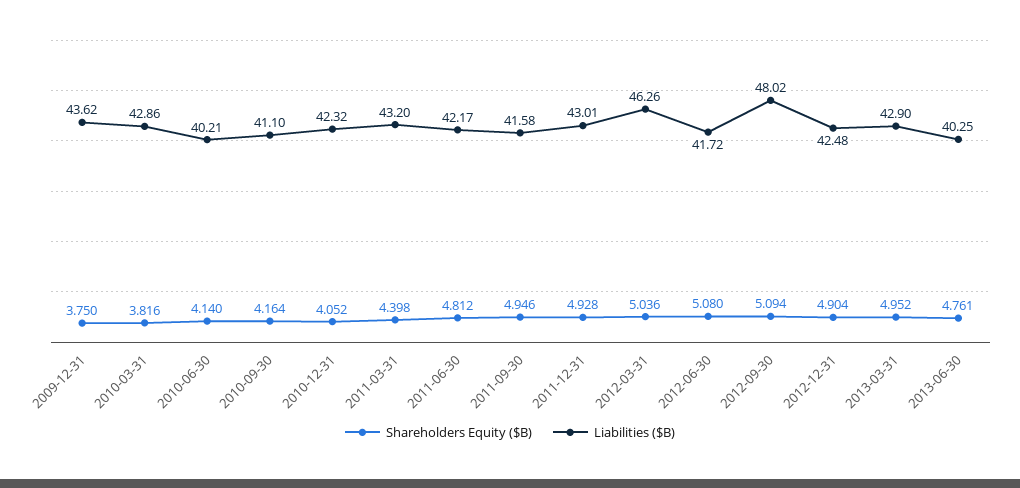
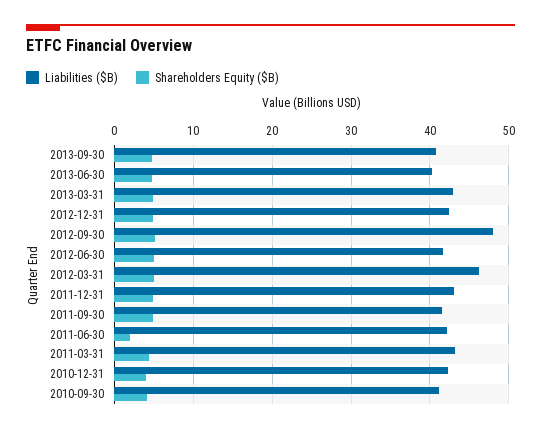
Shareholders Equity ($B), 2009-12-31: 3.75 -> none
Liabilities ($B), 2009-12-31: 43.62 -> none
Shareholders Equity ($B), 2010-03-31: 3.816 -> none
Liabilities ($B), 2010-03-31: 42.86 -> none
Shareholders Equity ($B), 2010-06-30: 4.14 -> none
Liabilities ($B), 2010-06-30: 40.21 -> none
Shareholders Equity ($B), 2011-06-30: 4.812 -> 2
Liabilities ($B), 2013-09-30: none -> 41
Shareholders Equity ($B), 2013-09-30: none -> 5

